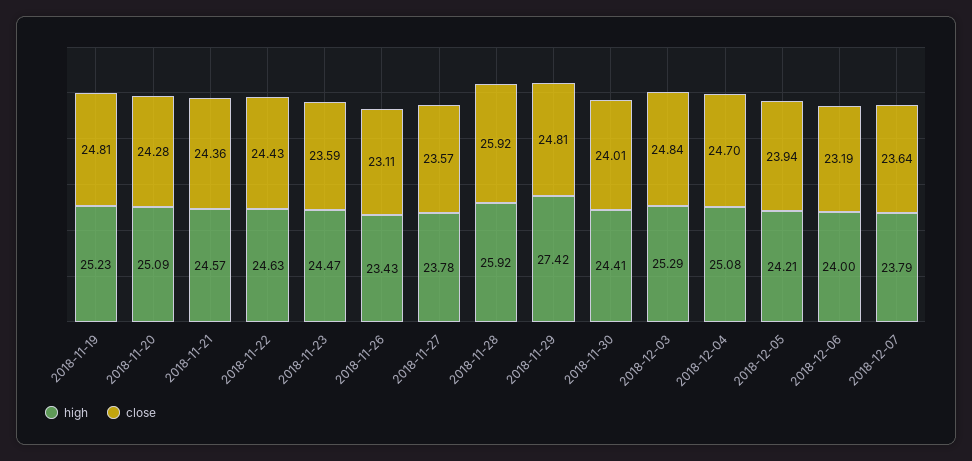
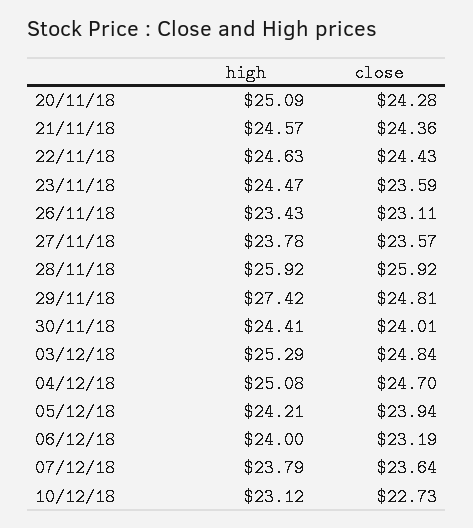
high, 2018-11-19: 25.23 -> none
close, 2018-11-19: 24.81 -> none
high, 10/12/18: none -> 23.12
close, 10/12/18: none -> 22.73

